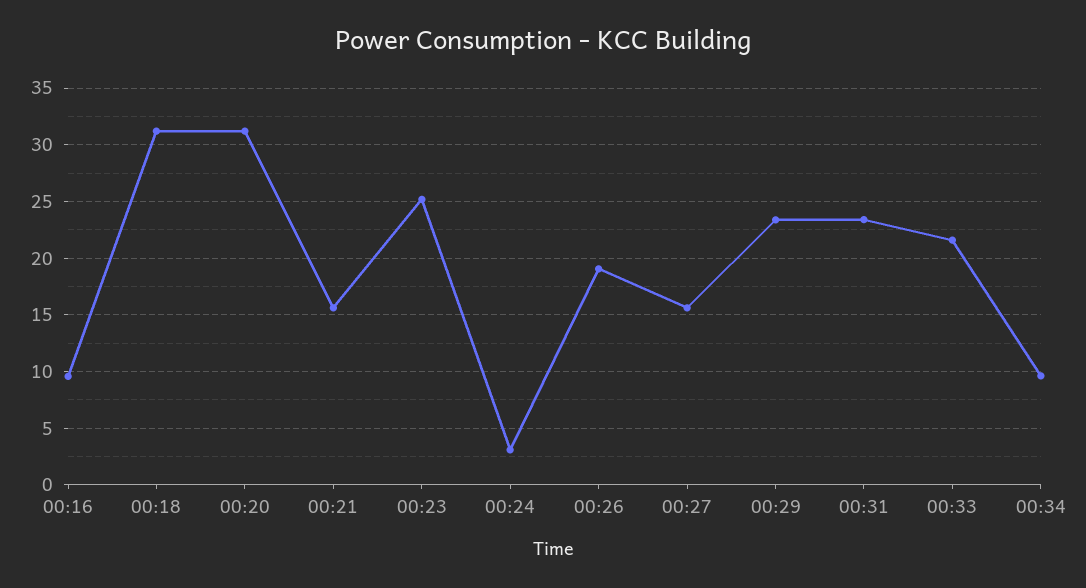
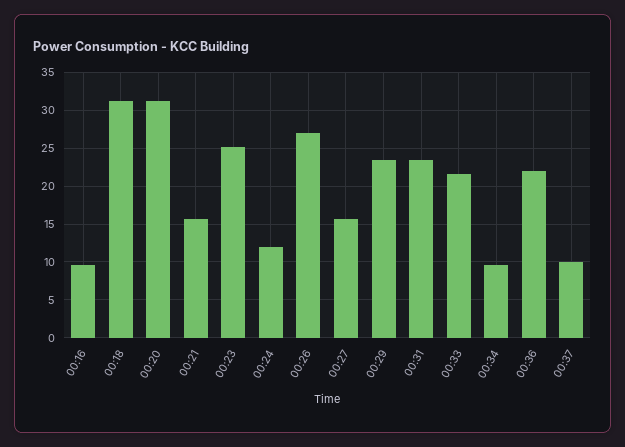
00:24: 3 -> 12
00:26: 19 -> 27
00:36: none -> 22
00:37: none -> 10

